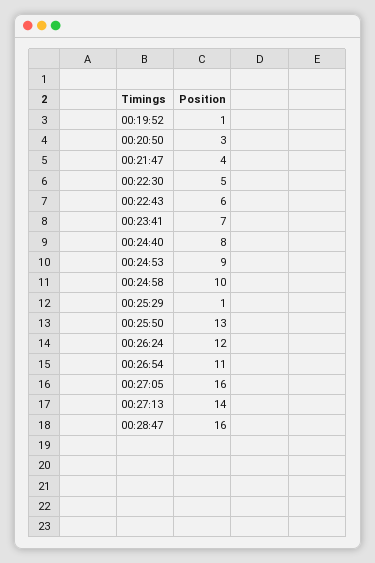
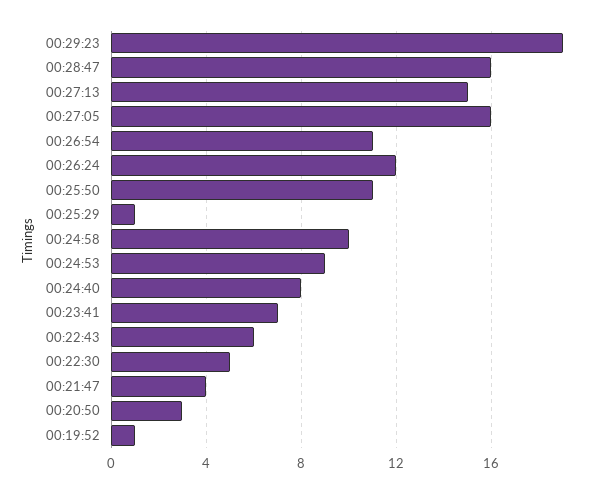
00:25:50: 13 -> 11
00:27:13: 14 -> 15
00:29:23: none -> 19

